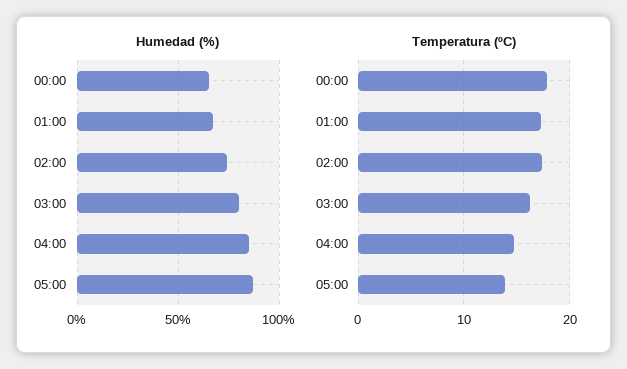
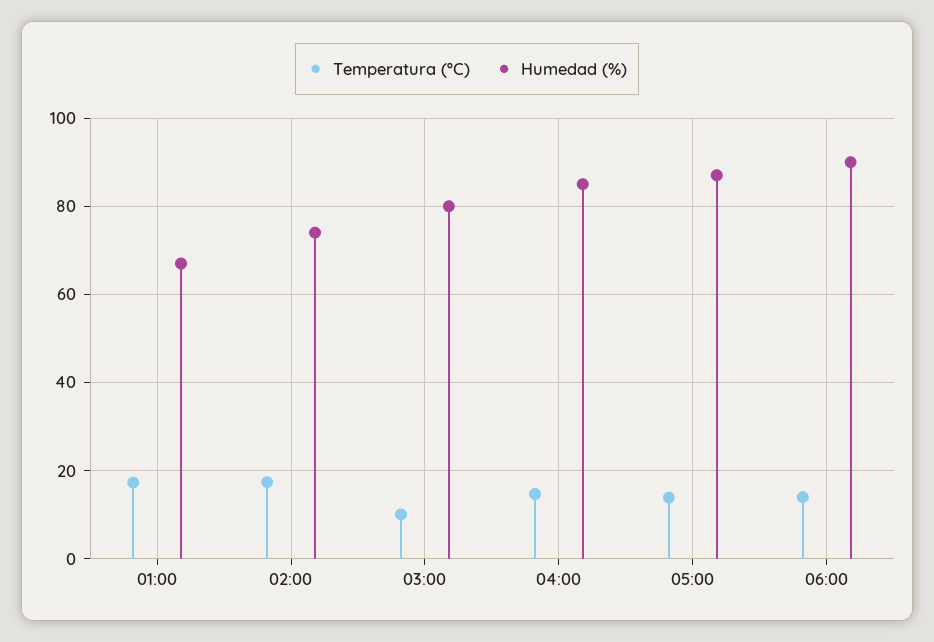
Humedad (%), 00:00: 65 -> none
Temperatura (ºC), 00:00: 18 -> none
Temperatura (ºC), 03:00: 16 -> 10
Temperatura (ºC), 06:00: none -> 14
Humedad (%), 06:00: none -> 90

